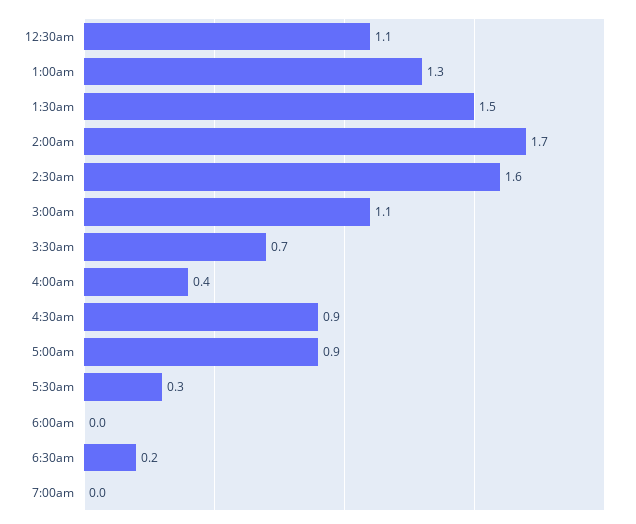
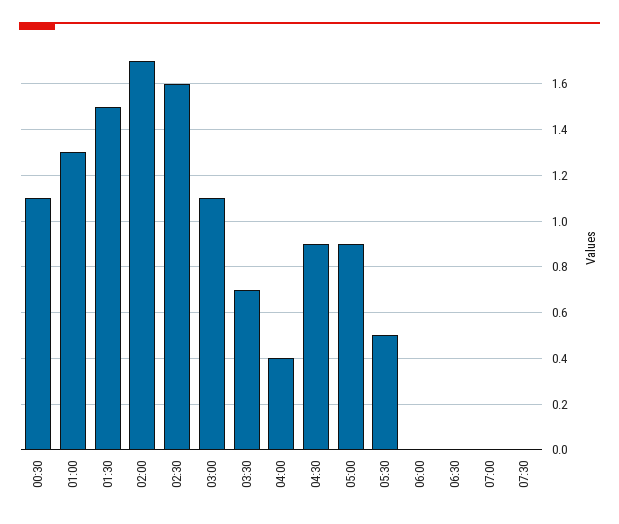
5:30am: 0.3 -> 0.5
6:30am: 0.2 -> 0
07:30: none -> 0

